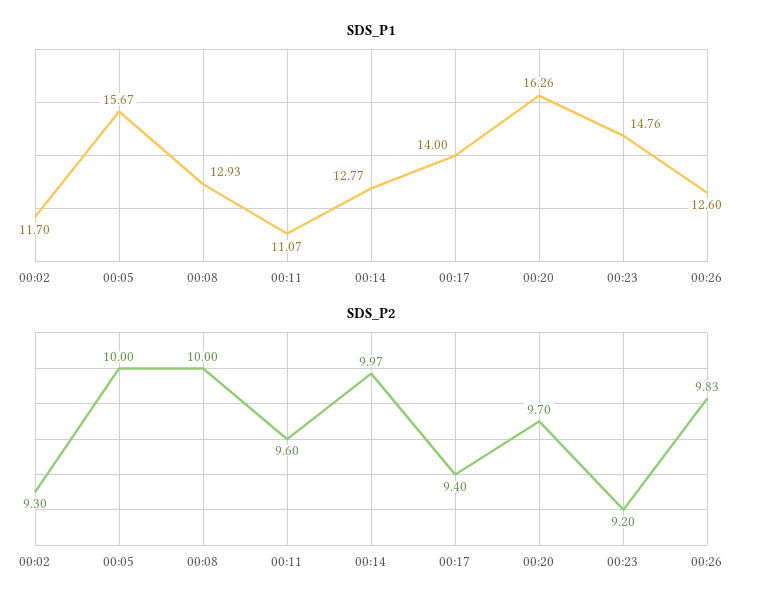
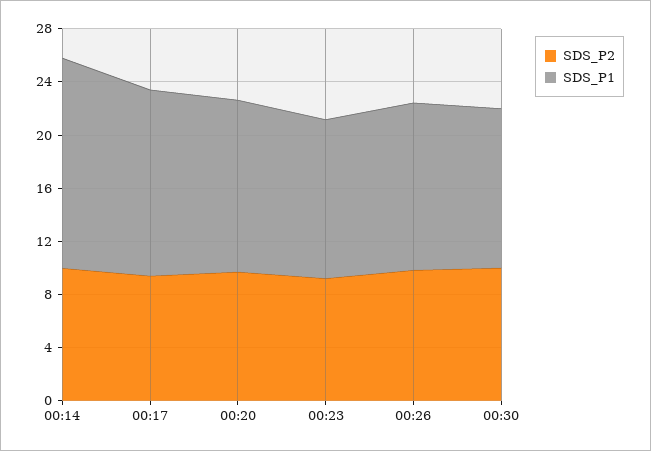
SDS_P1, 00:02: 11.7 -> none
SDS_P1, 00:05: 15.67 -> none
SDS_P1, 00:08: 12.93 -> none
SDS_P1, 00:11: 11.07 -> none
SDS_P1, 00:14: 12.77 -> 16
SDS_P1, 00:20: 16.26 -> 13
SDS_P1, 00:23: 14.76 -> 12
SDS_P2, 00:02: 9.3 -> none
SDS_P2, 00:05: 10 -> none
SDS_P2, 00:08: 10 -> none
SDS_P2, 00:11: 9.6 -> none
SDS_P2, 00:30: none -> 10
SDS_P1, 00:30: none -> 12

